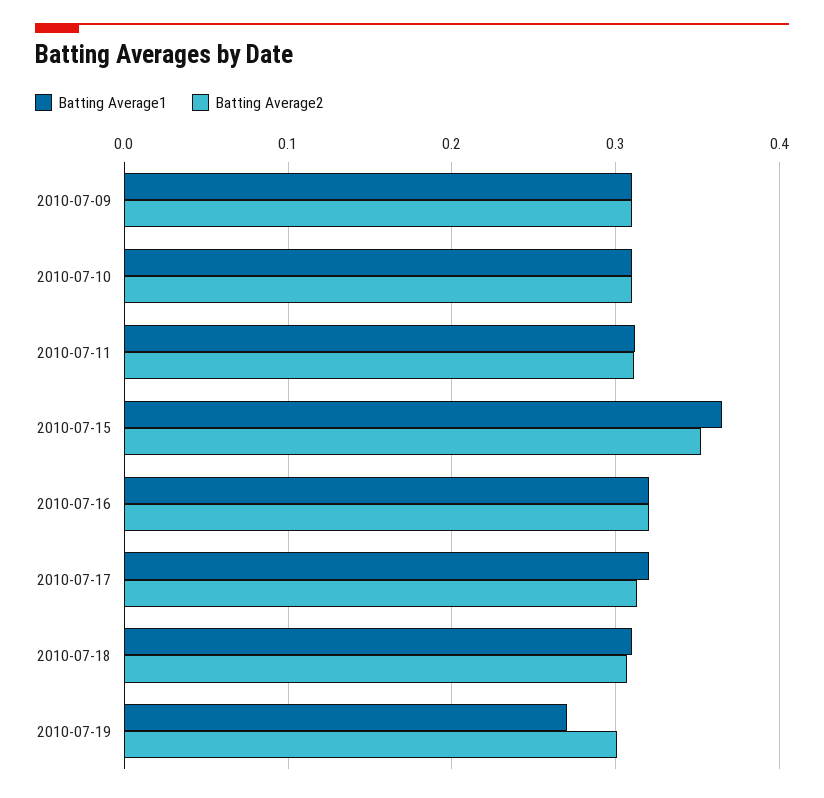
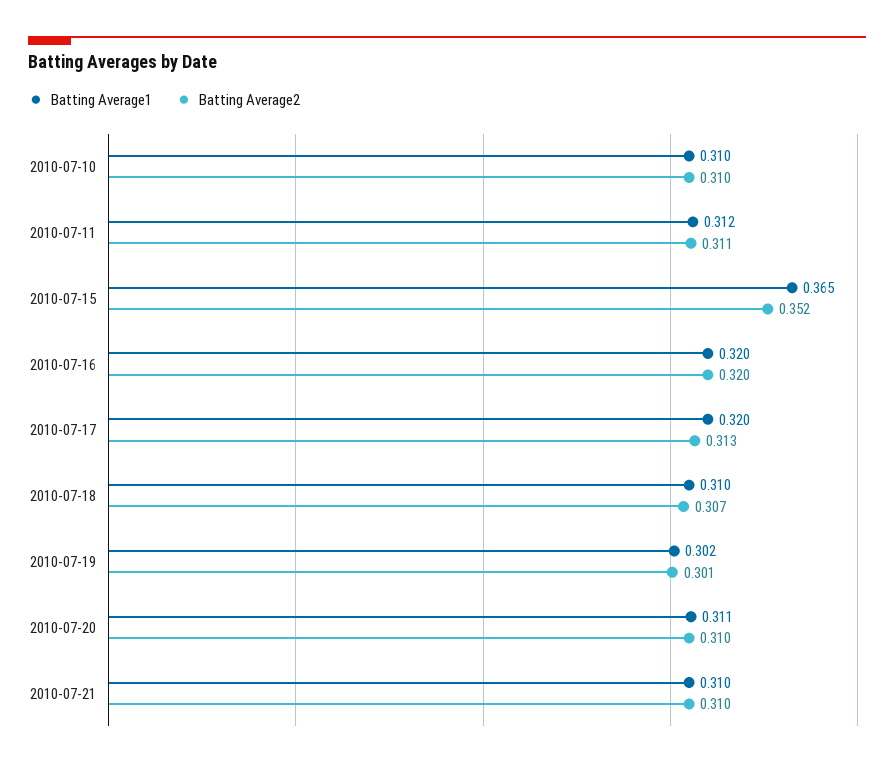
Batting Average1, 2010-07-09: 0.31 -> none
Batting Average2, 2010-07-09: 0.31 -> none
Batting Average1, 2010-07-19: 0.27 -> 0.302
Batting Average1, 2010-07-20: none -> 0.311
Batting Average2, 2010-07-20: none -> 0.31
Batting Average1, 2010-07-21: none -> 0.31
Batting Average2, 2010-07-21: none -> 0.31

